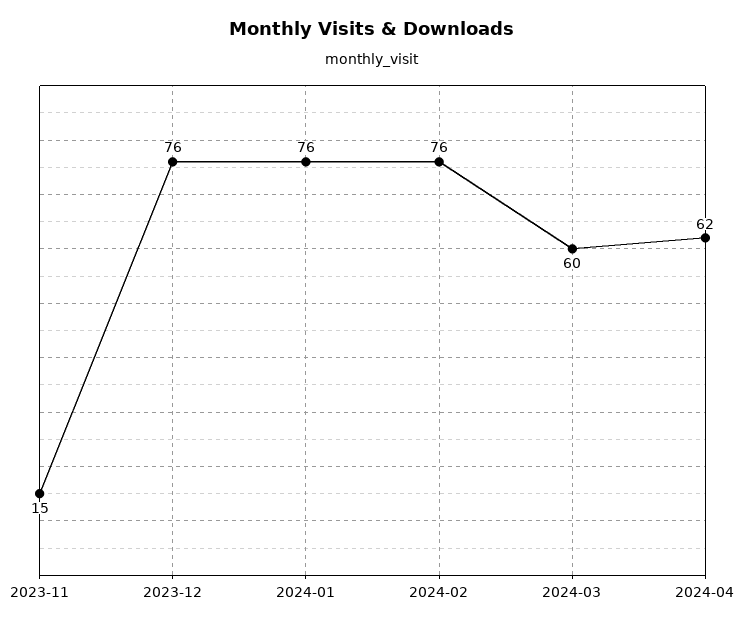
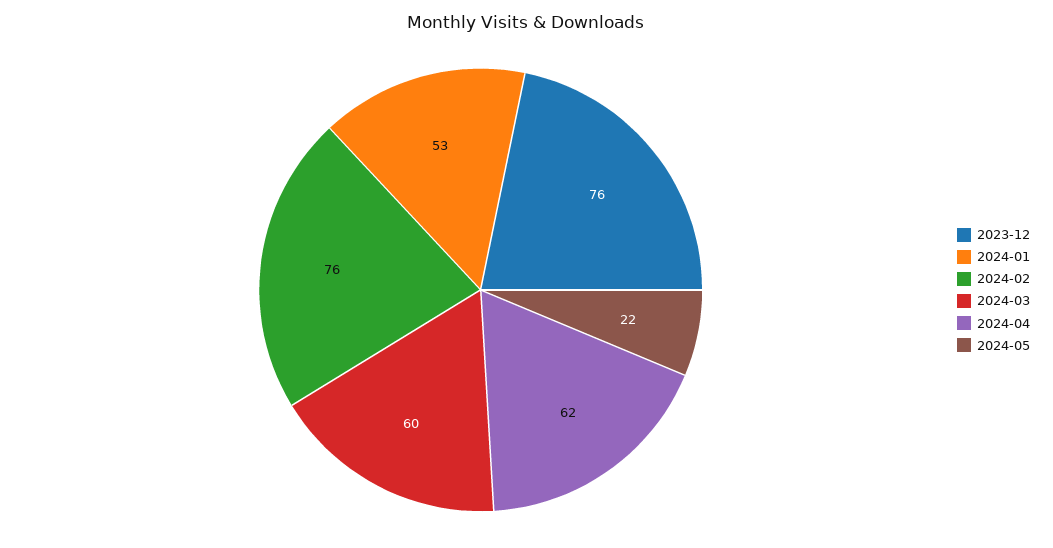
2023-11: 15 -> none
2024-01: 76 -> 53
2024-05: none -> 22

